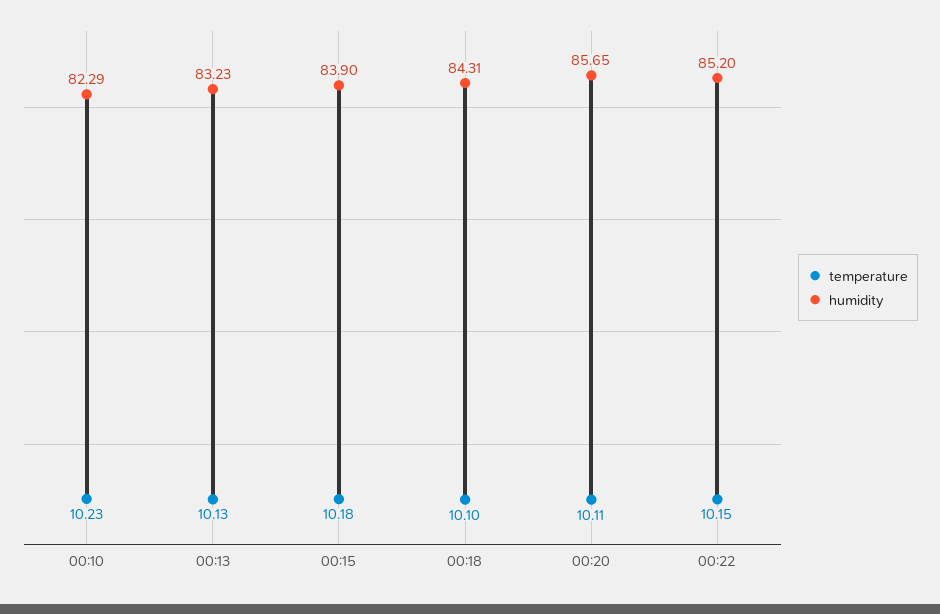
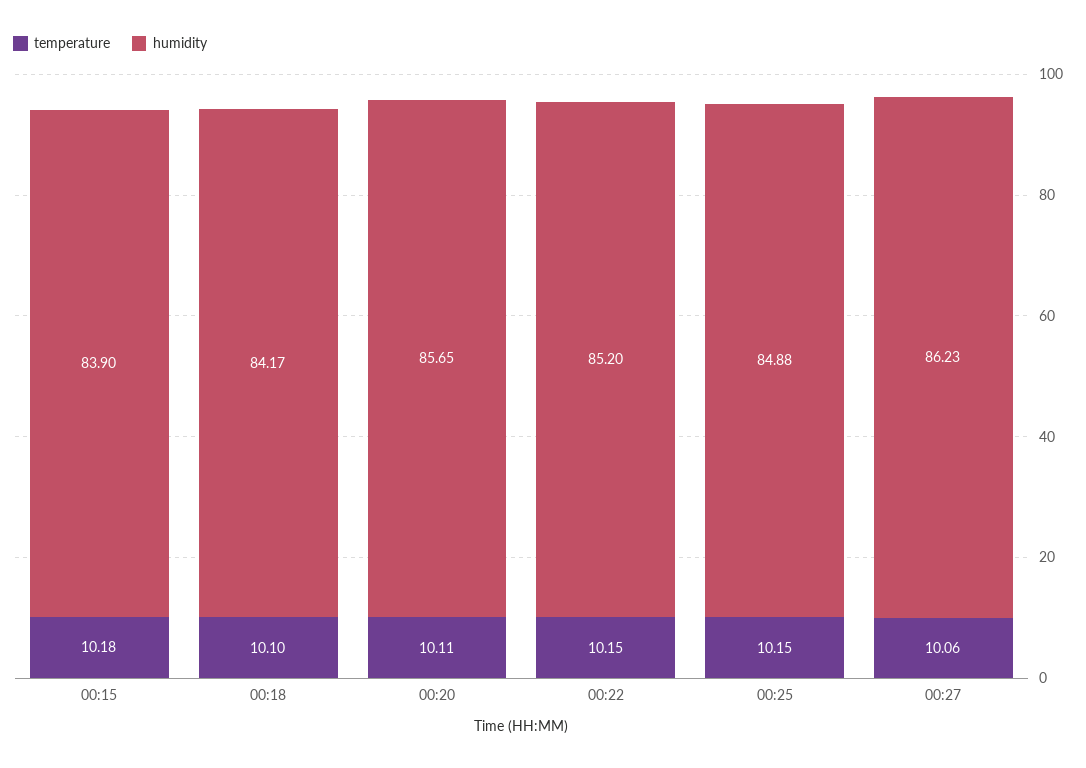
temperature, 00:10: 10.23 -> none
humidity, 00:10: 82.29 -> none
temperature, 00:13: 10.13 -> none
humidity, 00:13: 83.23 -> none
humidity, 00:18: 84.31 -> 84.17
temperature, 00:25: none -> 10.15
humidity, 00:25: none -> 84.88
temperature, 00:27: none -> 10.06
humidity, 00:27: none -> 86.23

